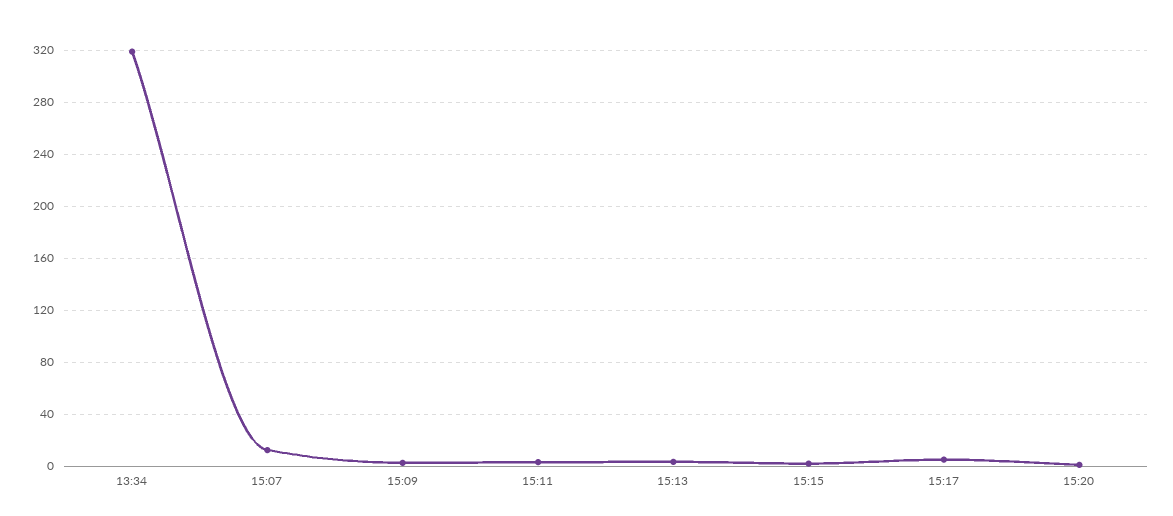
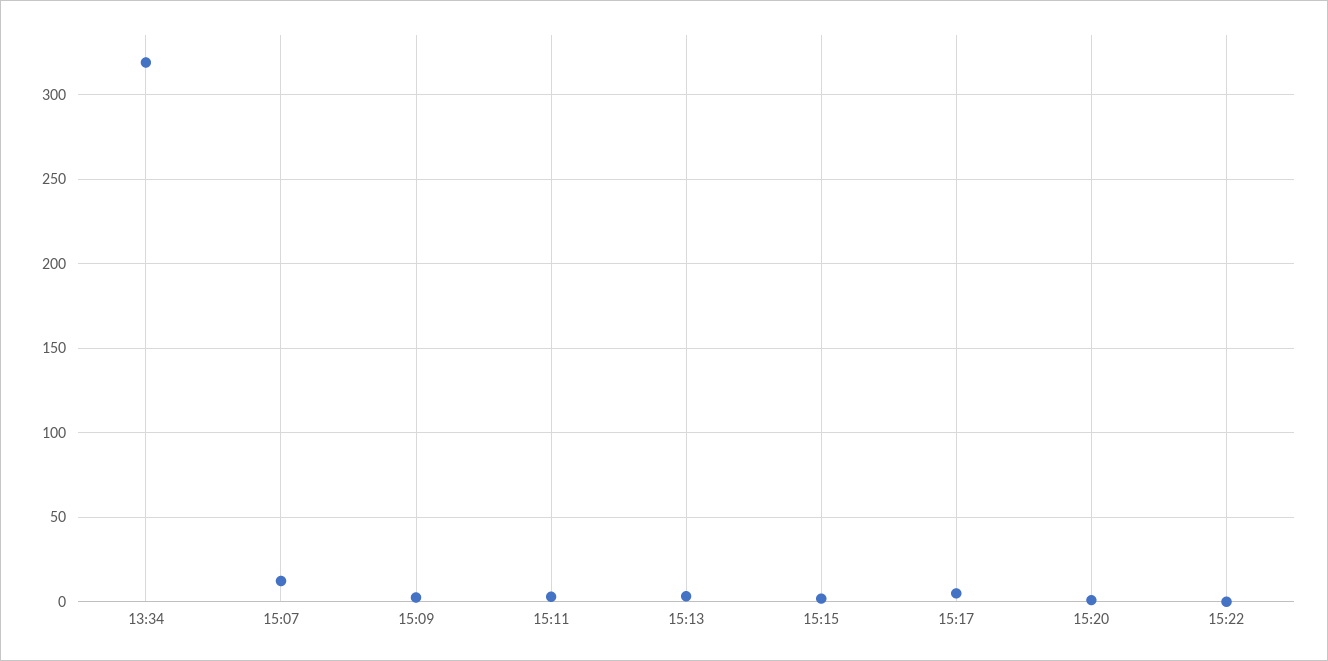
15:22: none -> 0

